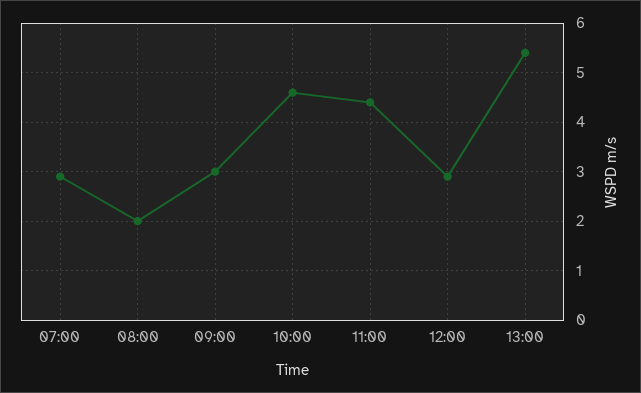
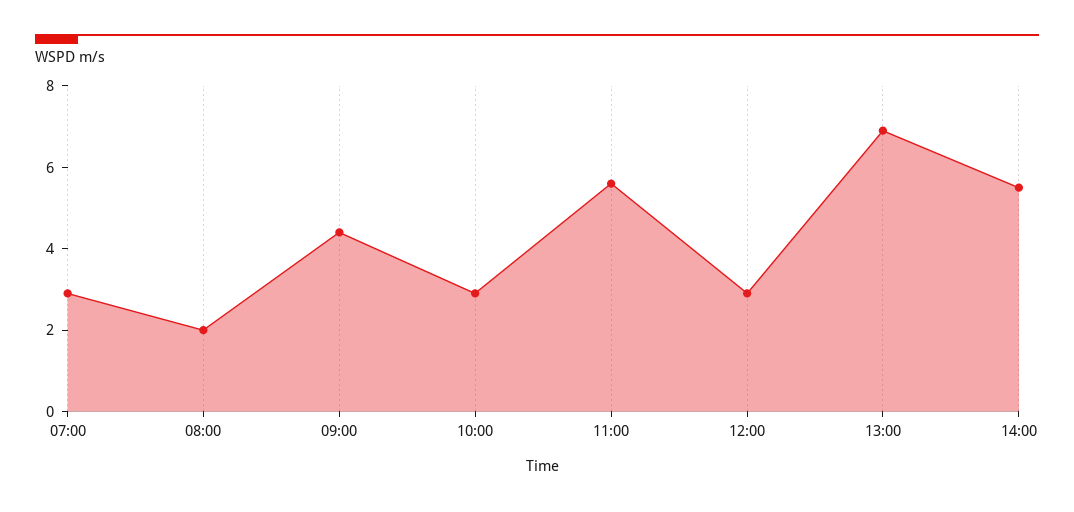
09:00: 3 -> 4.5
10:00: 4.5 -> 3
11:00: 4.5 -> 5.5
13:00: 5.5 -> 7
14:00: none -> 5.5

